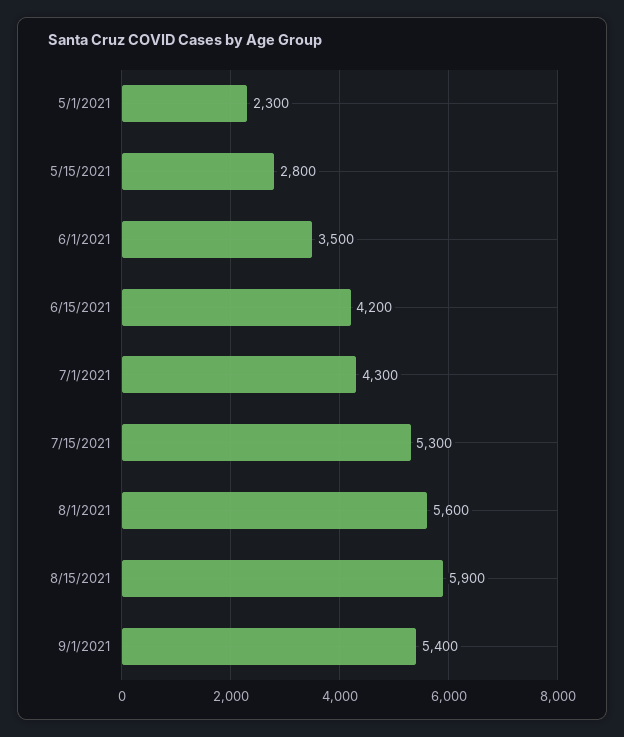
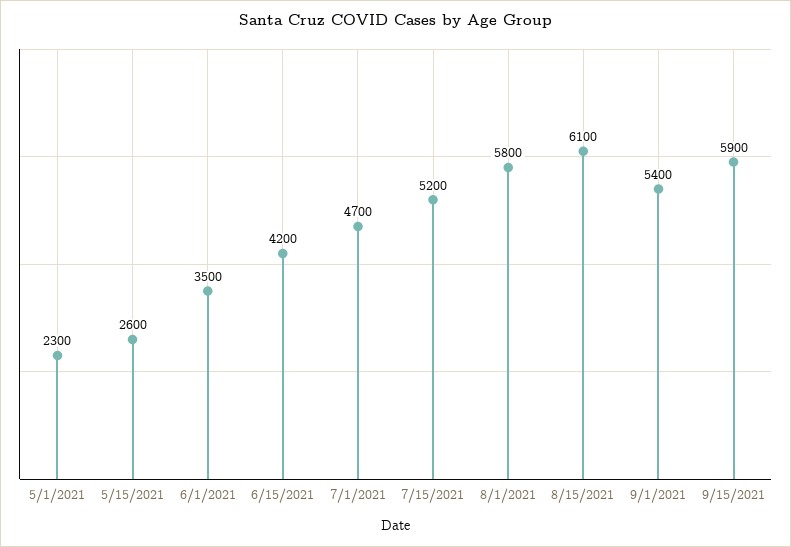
5/15/2021: 2800 -> 2600
7/1/2021: 4300 -> 4700
7/15/2021: 5300 -> 5200
8/1/2021: 5600 -> 5800
8/15/2021: 5900 -> 6100
9/15/2021: none -> 5900

